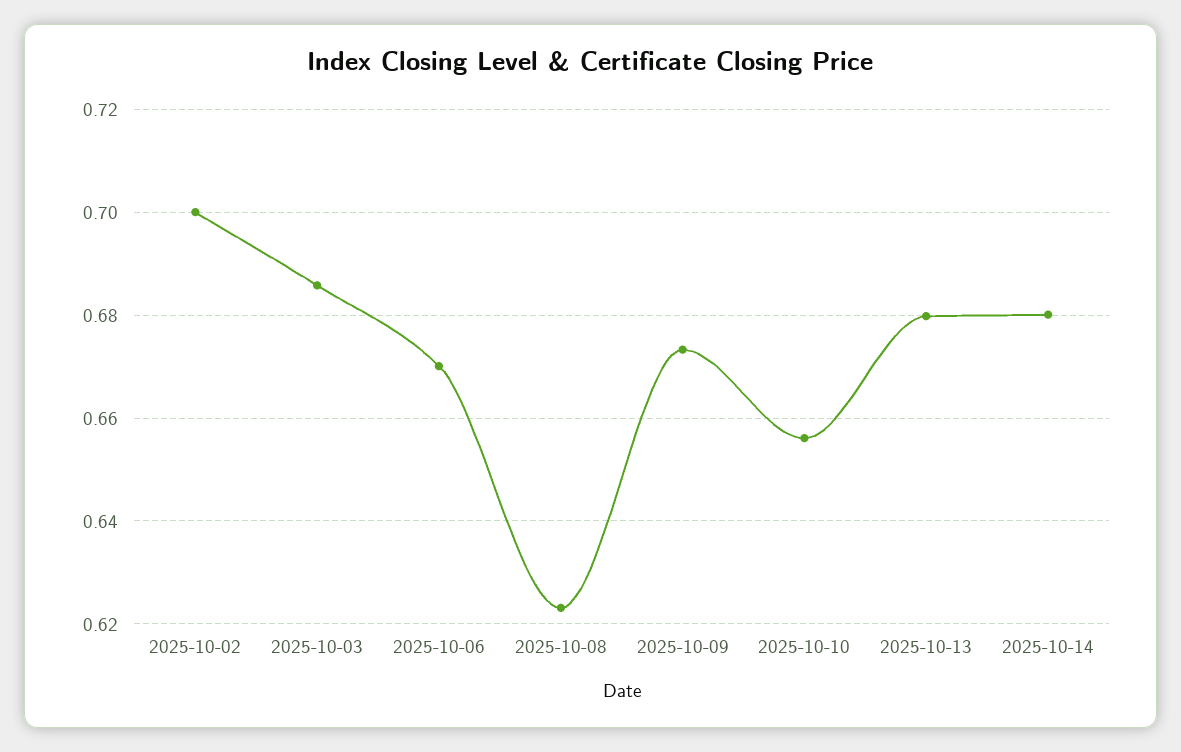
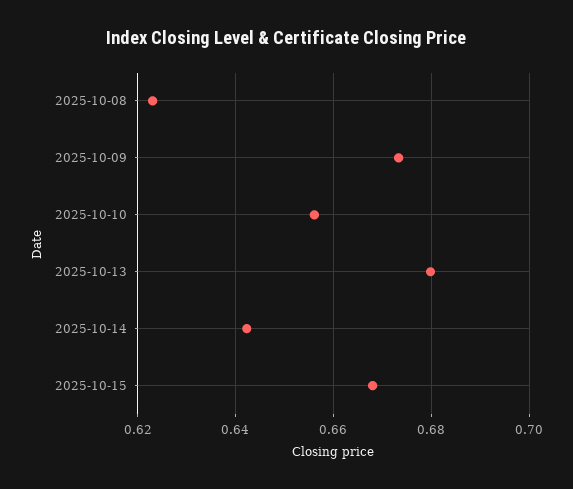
2025-10-02: 0.7 -> none
2025-10-03: 0.686 -> none
2025-10-06: 0.67 -> none
2025-10-14: 0.68 -> 0.642
2025-10-15: none -> 0.668

